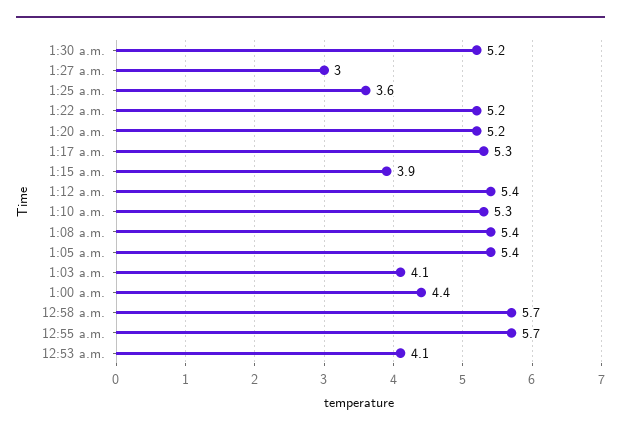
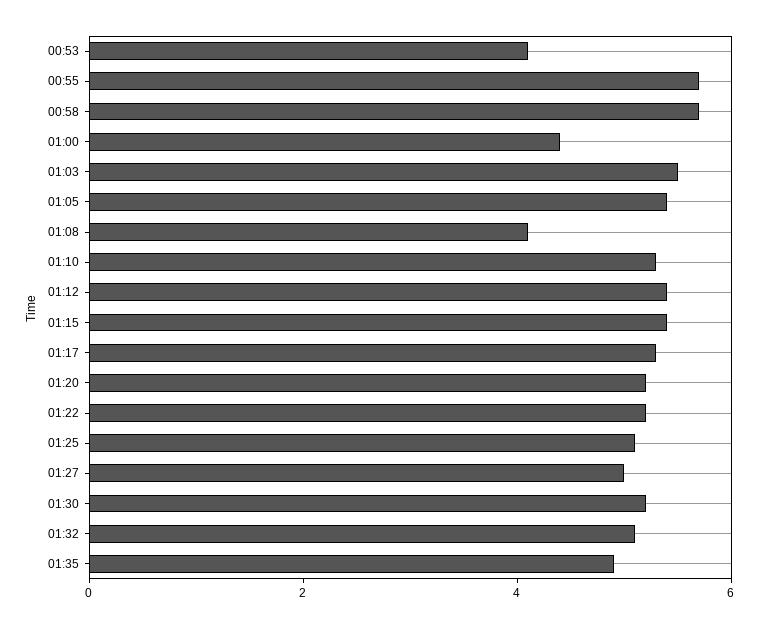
1:27 a.m.: 3 -> 5
1:25 a.m.: 3.6 -> 5
1:15 a.m.: 3.9 -> 5.5
1:08 a.m.: 5.4 -> 4
1:03 a.m.: 4.1 -> 5.5
01:32: none -> 5
01:35: none -> 5

